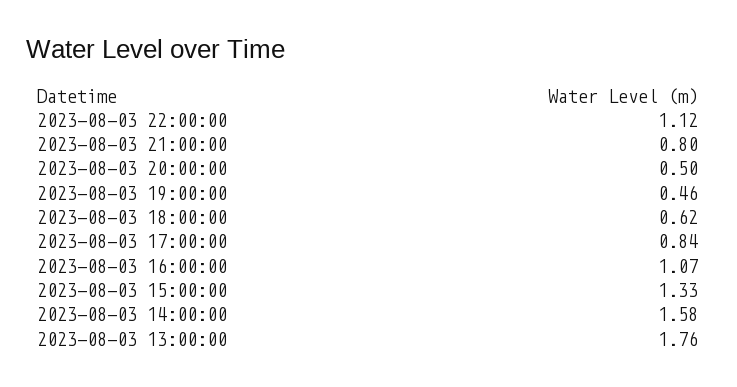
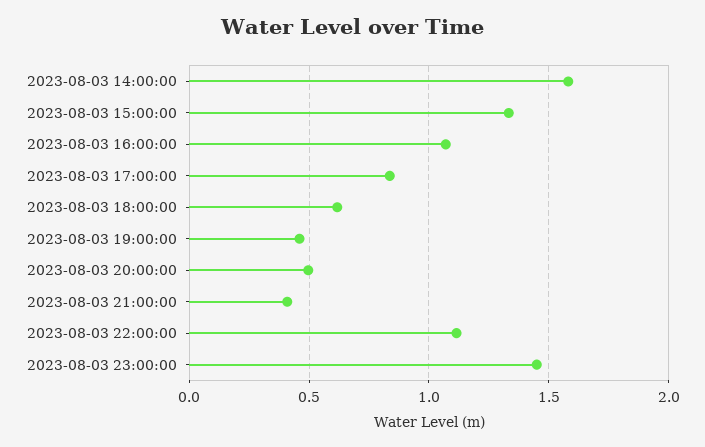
2023-08-03 21:00:00: 0.8 -> 0.4
2023-08-03 13:00:00: 1.76 -> none
2023-08-03 23:00:00: none -> 1.45

